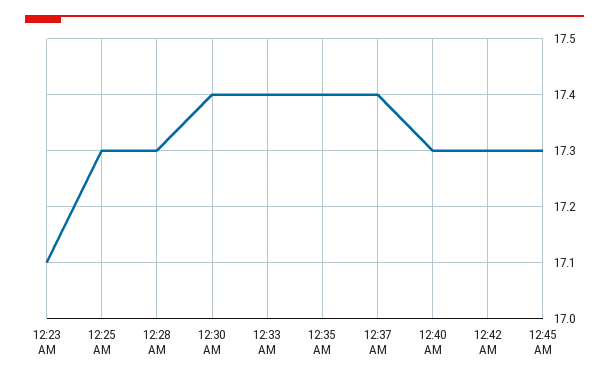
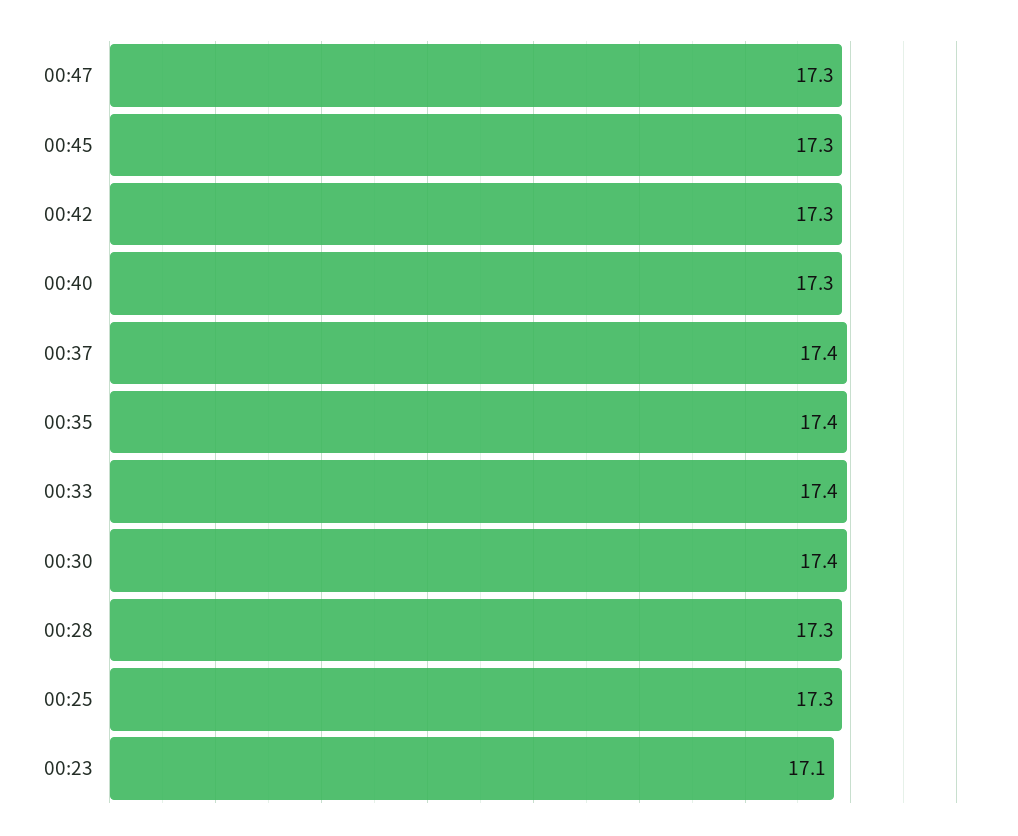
00:47: none -> 17.3

